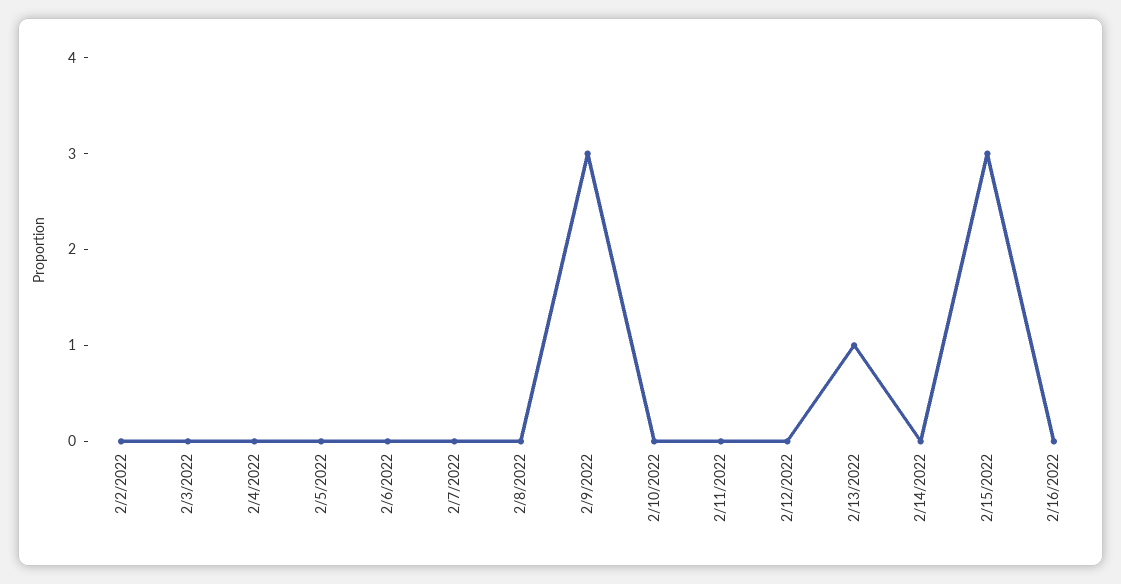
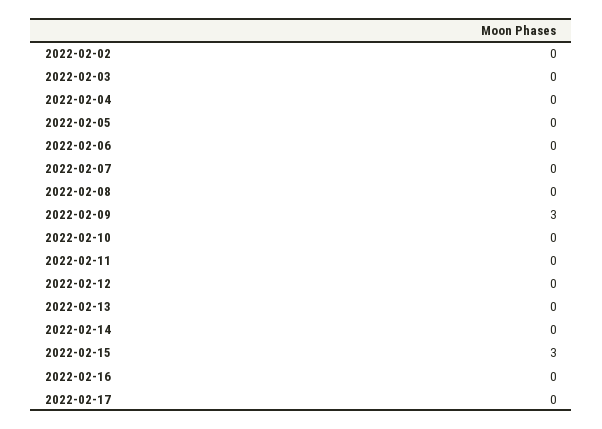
2/13/2022: 1 -> 0
2022-02-17: none -> 0

